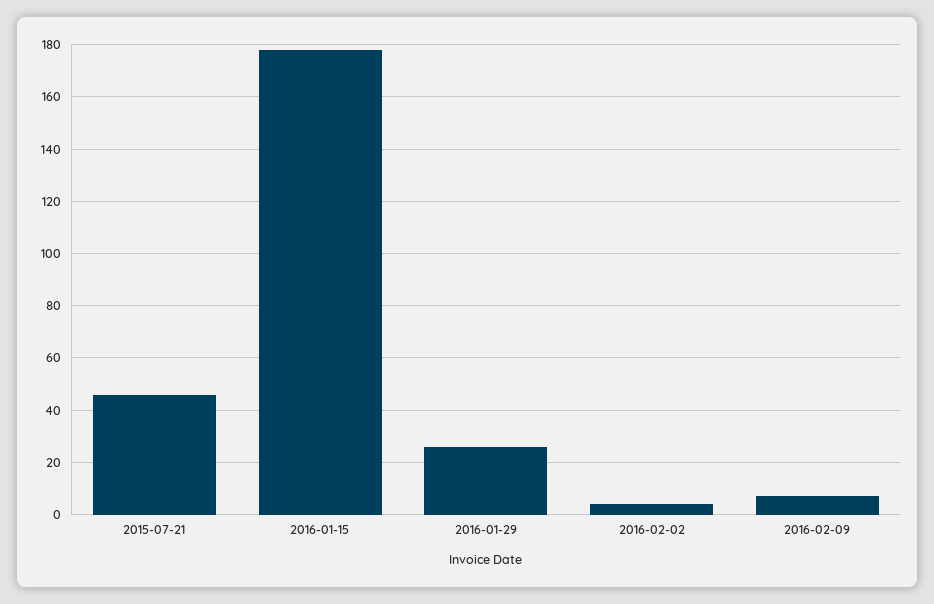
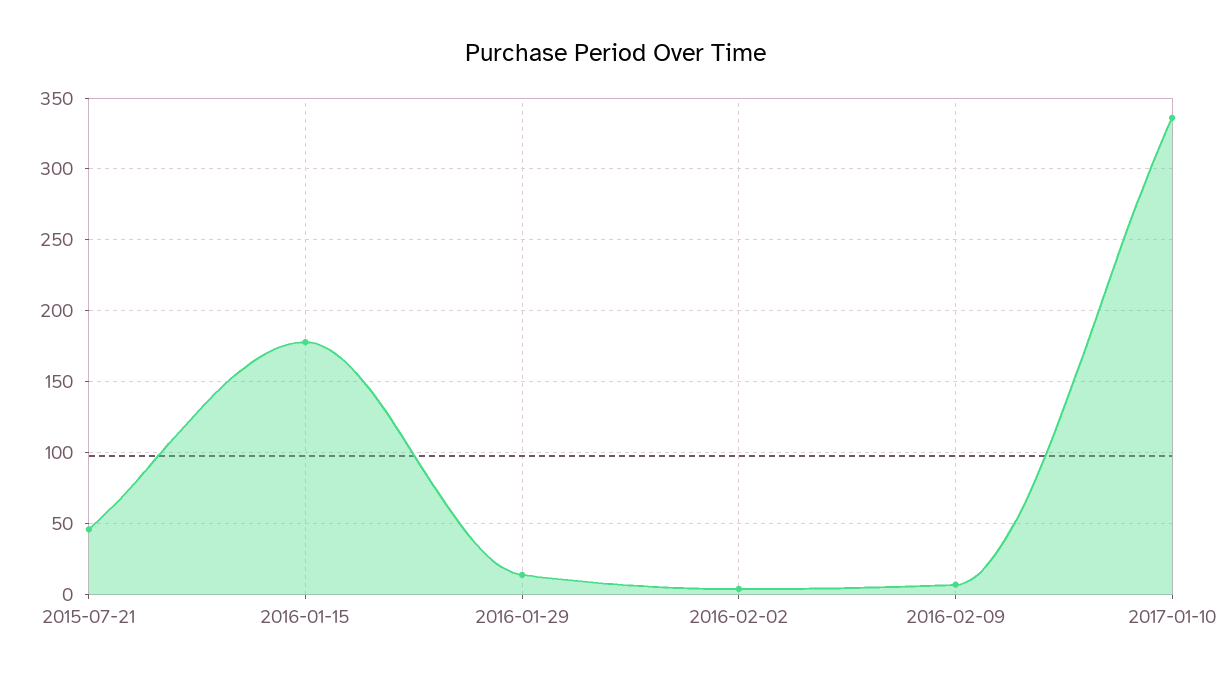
2016-01-29: 25 -> 15
2017-01-10: none -> 335

